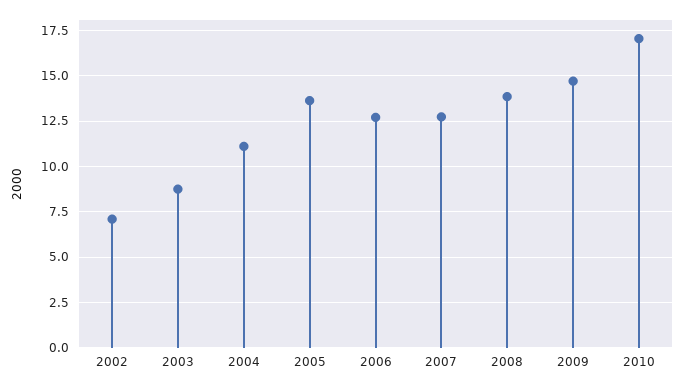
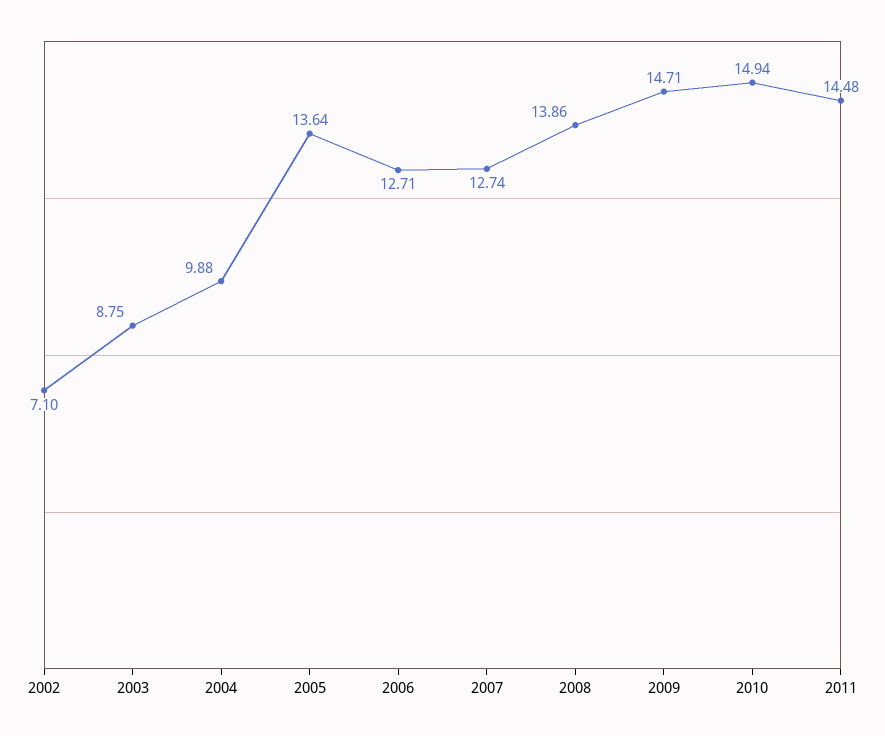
2004: 11 -> 9.88
2010: 17 -> 14.94
2011: none -> 14.48

